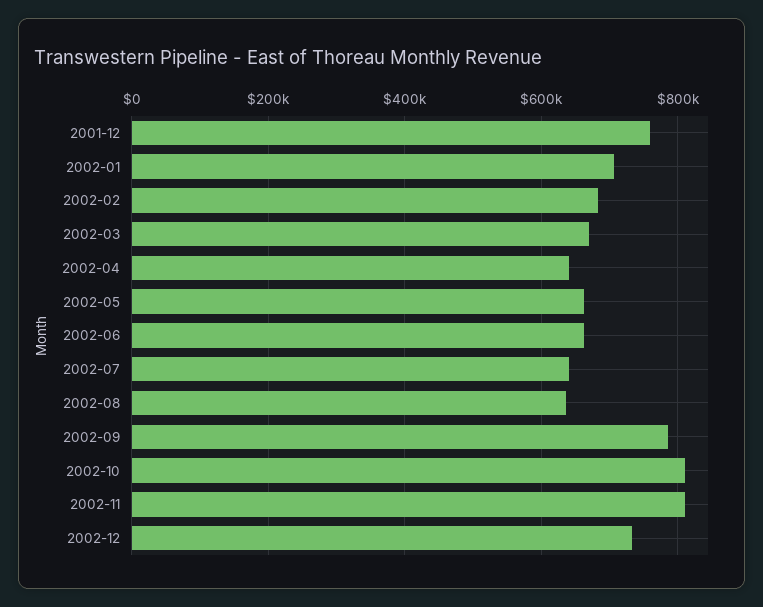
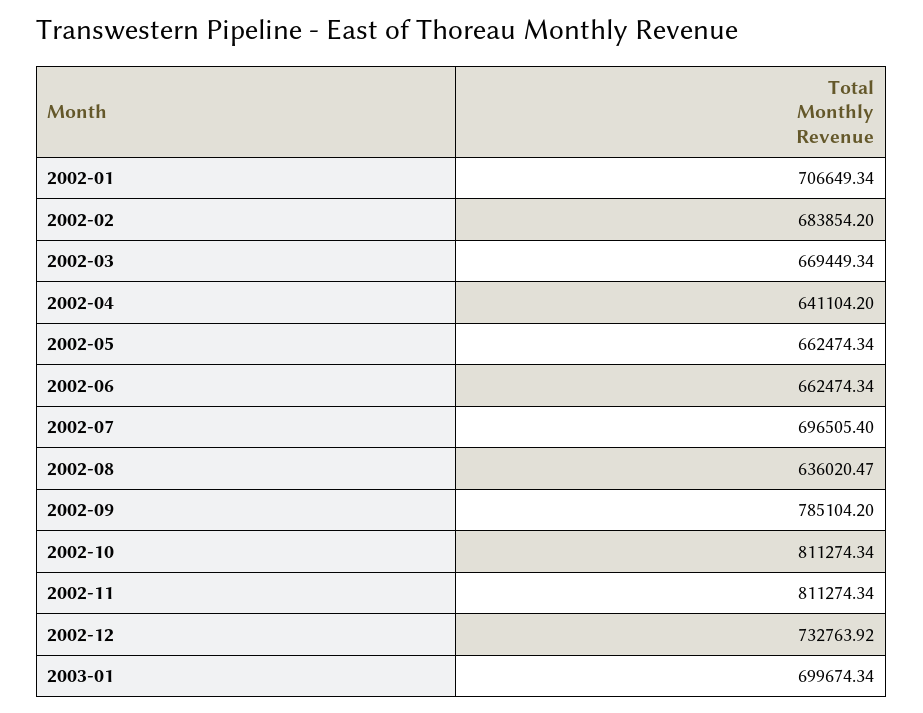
2001-12: 760000 -> none
2002-07: 640000 -> 696505.4
2003-01: none -> 699674.34

